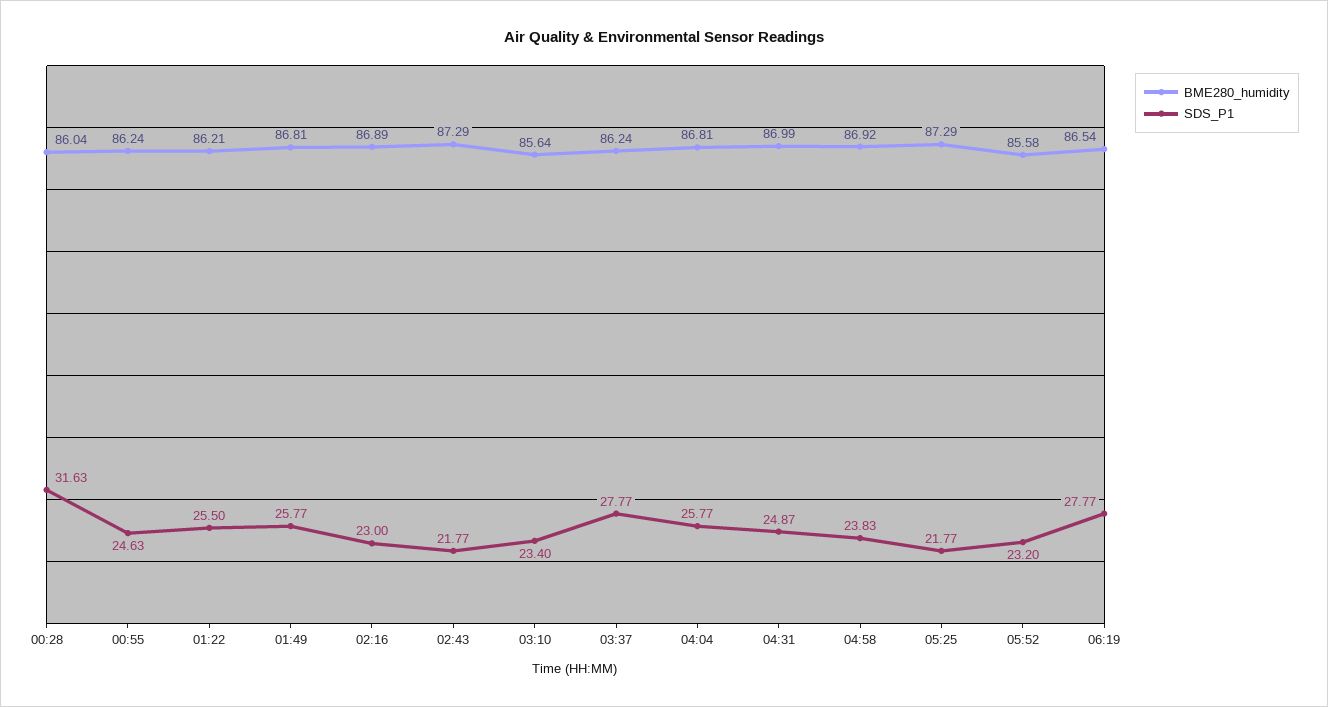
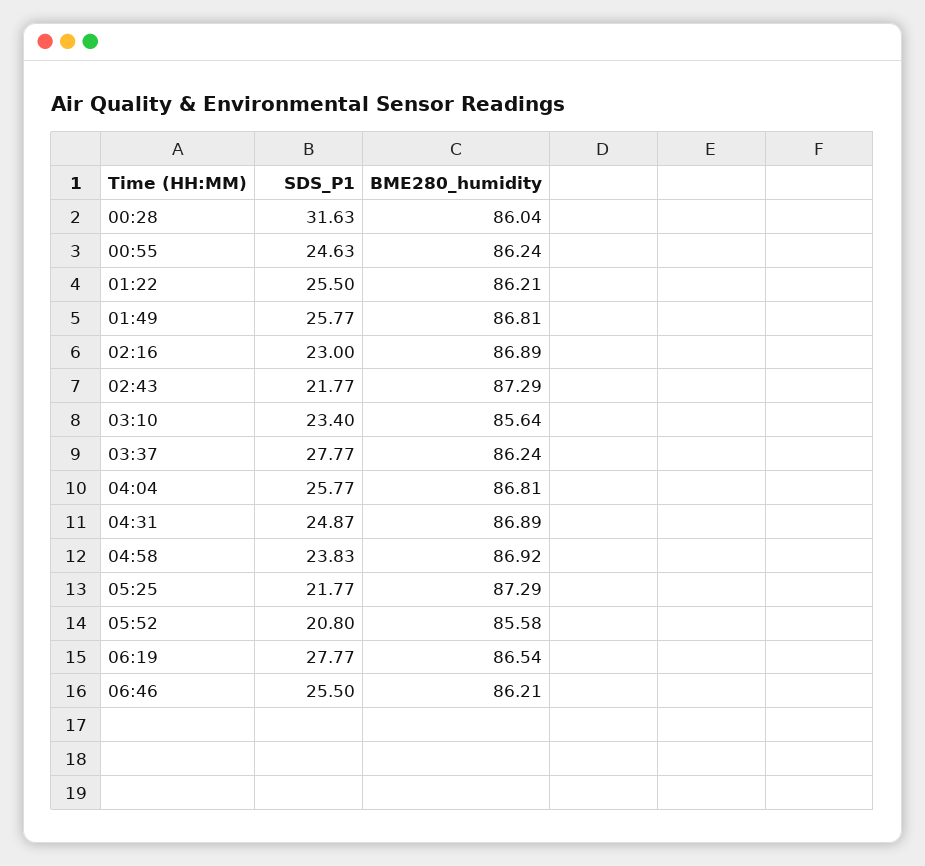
BME280_humidity, 04:31: 86.99 -> 86.89
SDS_P1, 05:52: 23.2 -> 20.8
SDS_P1, 06:46: none -> 25.5
BME280_humidity, 06:46: none -> 86.21

